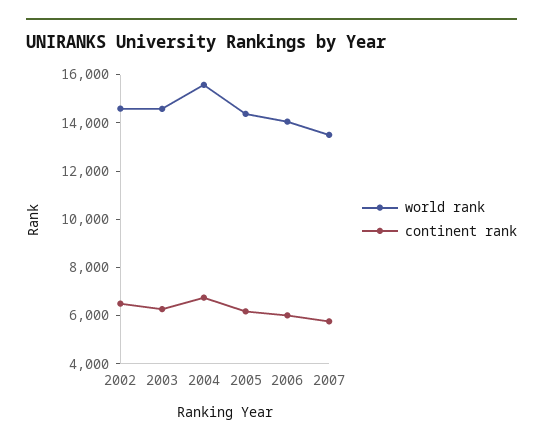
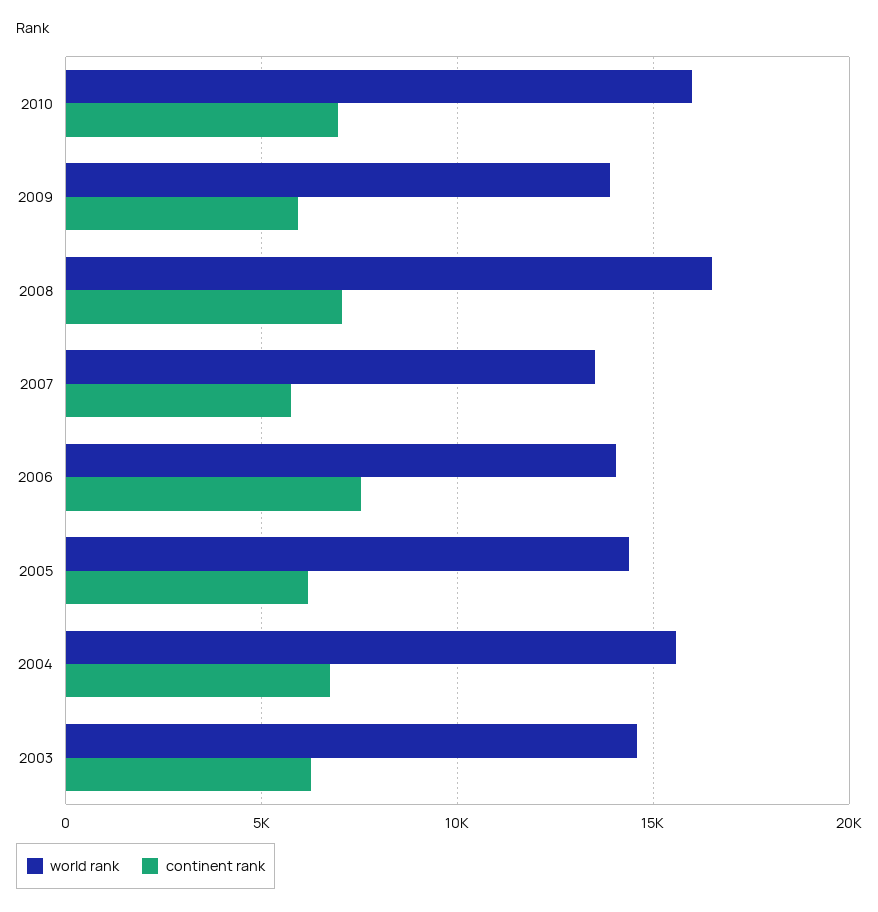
world rank, 2002: 14500 -> none
continent rank, 2002: 6500 -> none
continent rank, 2006: 6000 -> 7500
world rank, 2010: none -> 16000
continent rank, 2010: none -> 7000
world rank, 2009: none -> 14000
continent rank, 2009: none -> 6000
world rank, 2008: none -> 16500
continent rank, 2008: none -> 7000

